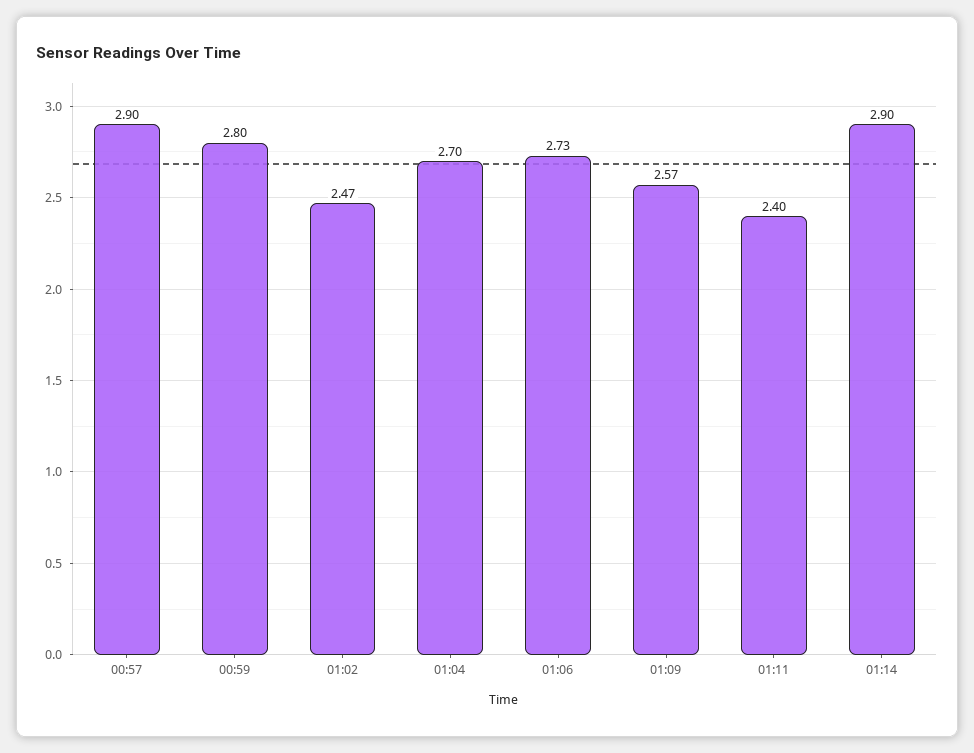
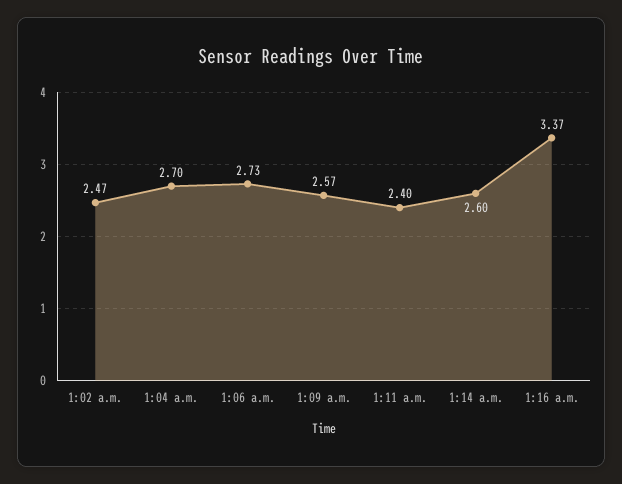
00:57: 2.9 -> none
00:59: 2.8 -> none
01:14: 2.9 -> 2.6
1:16 a.m.: none -> 3.37

